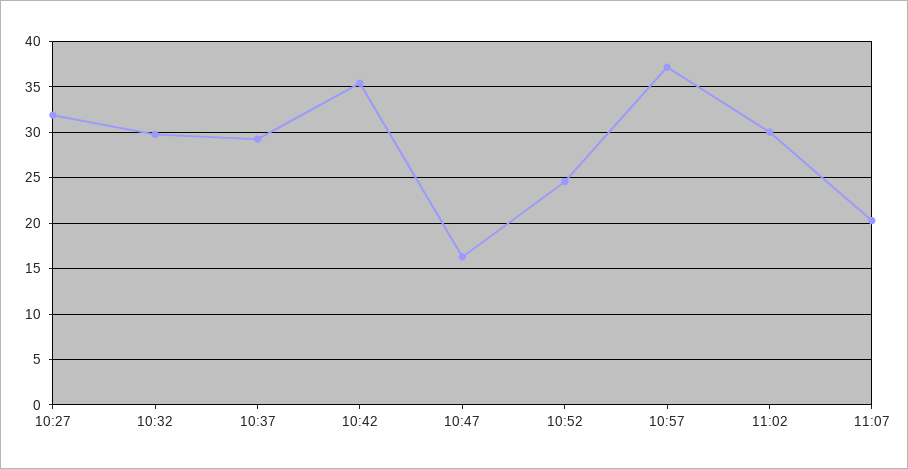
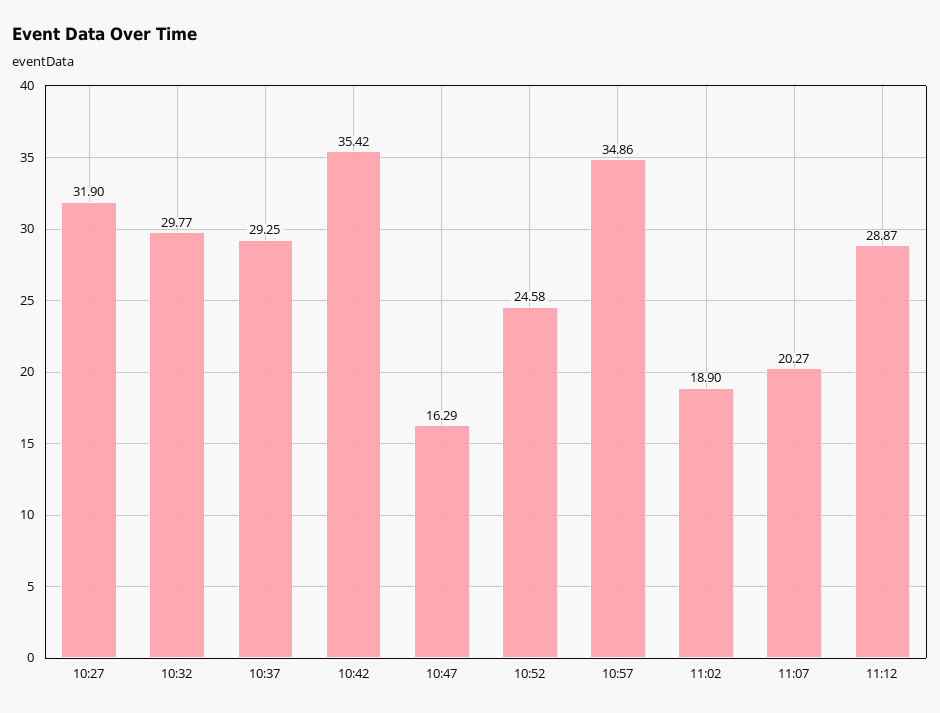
10:57: 37 -> 34.86
11:02: 30 -> 18.9
11:12: none -> 28.87

